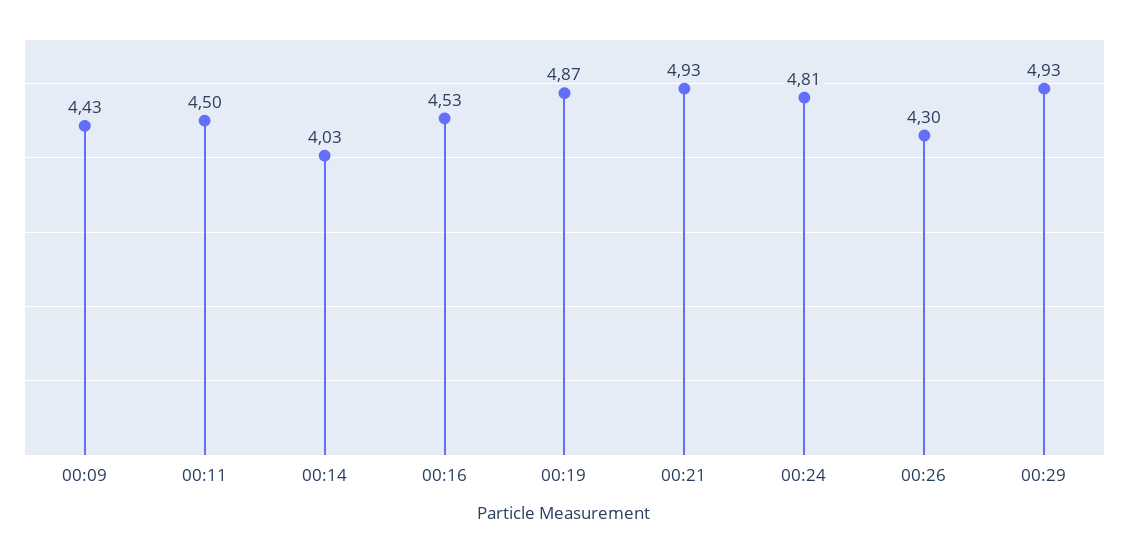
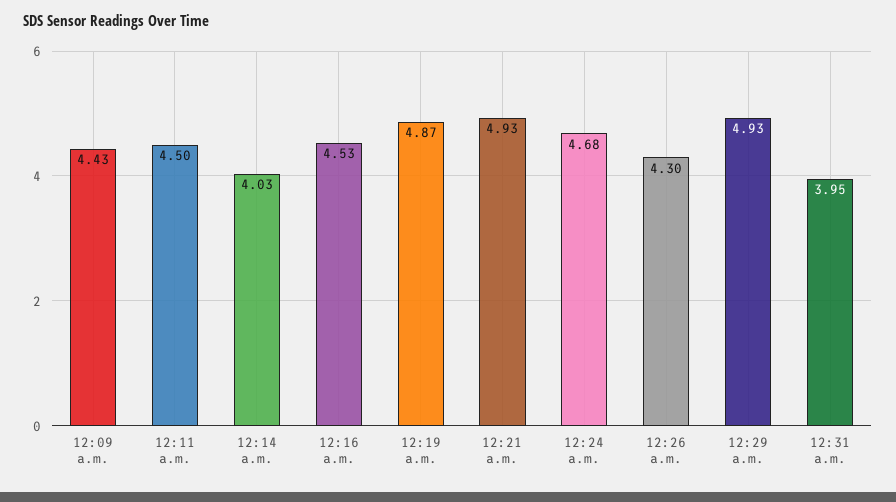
00:24: 4.81 -> 4.68
12:31 a.m.: none -> 3.95

